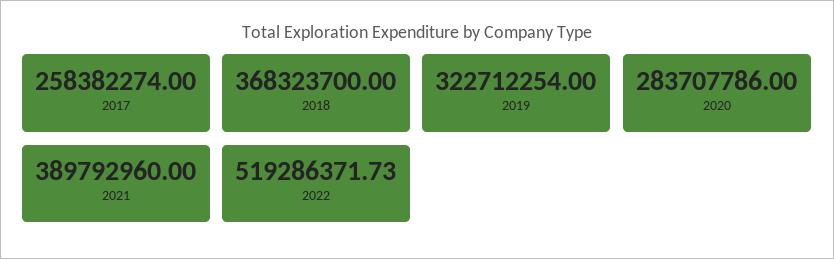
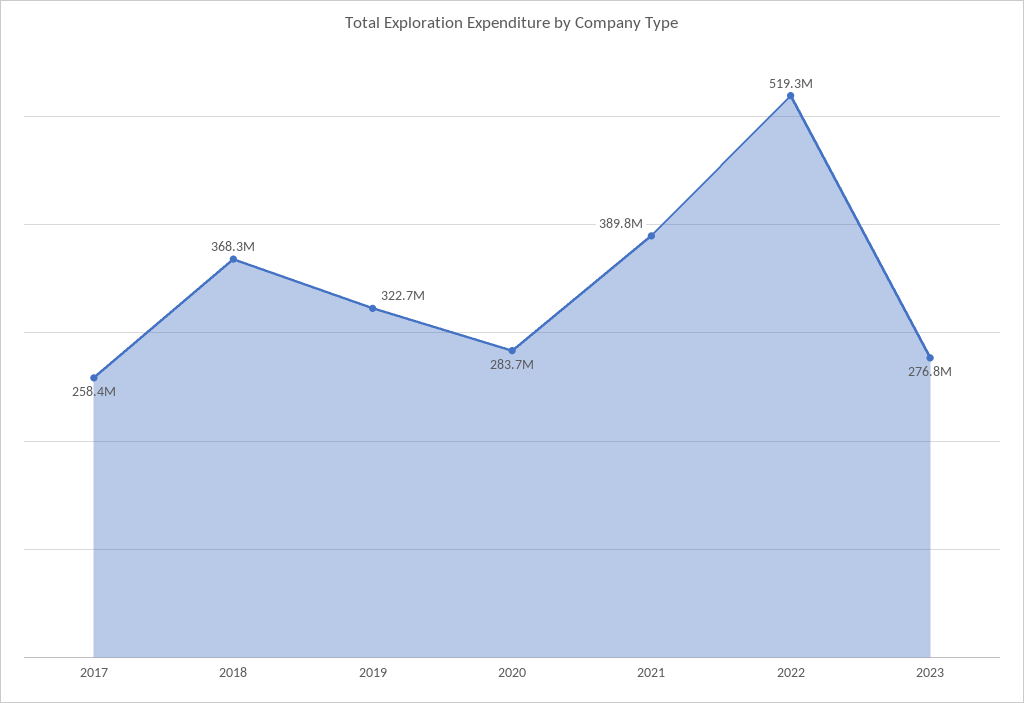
2023: none -> 276800000

